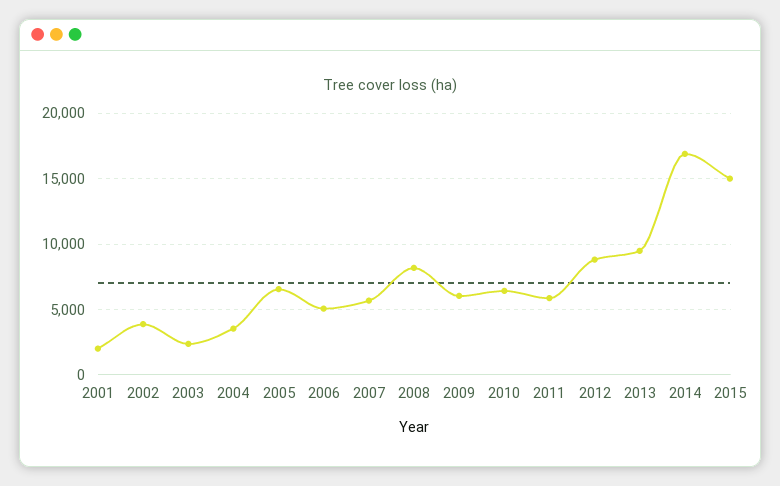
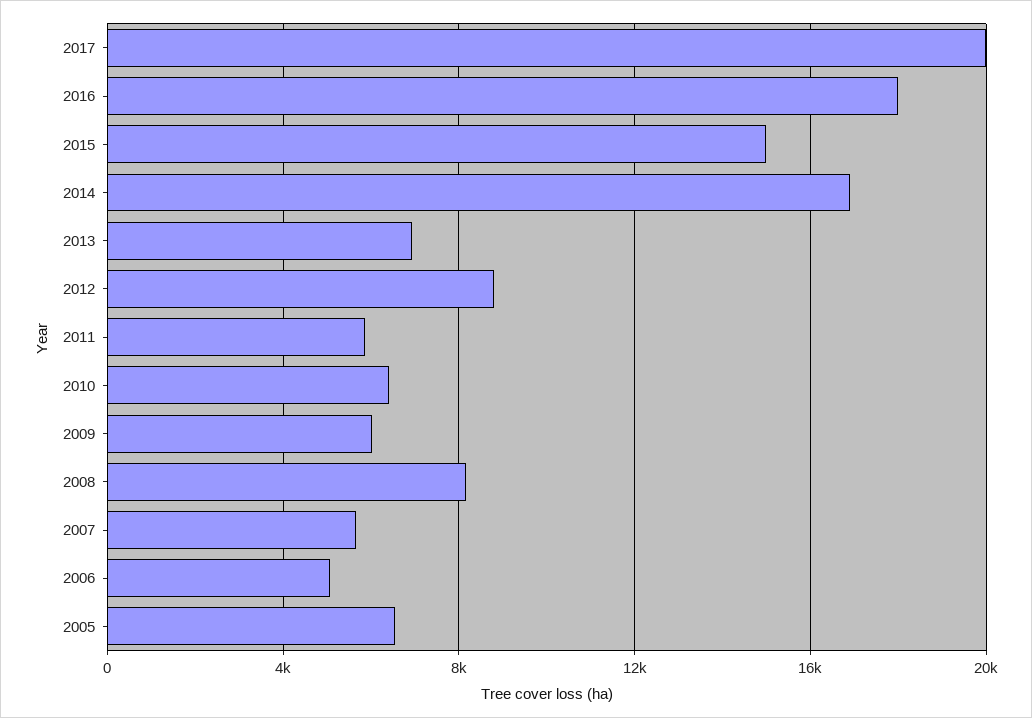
2001: 2000 -> none
2002: 4000 -> none
2003: 2500 -> none
2004: 3500 -> none
2013: 9500 -> 7000
2017: none -> 20000
2016: none -> 18000

